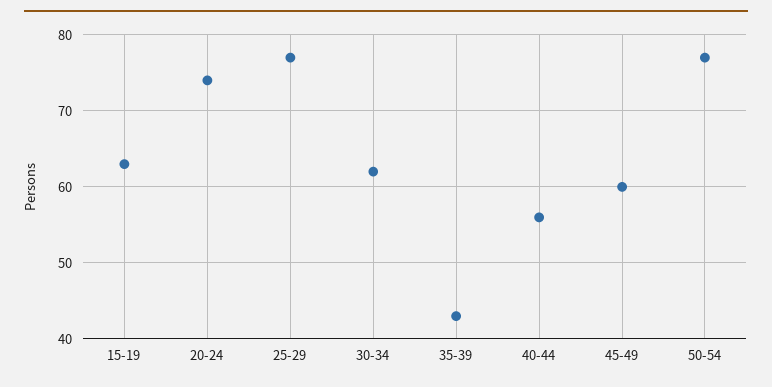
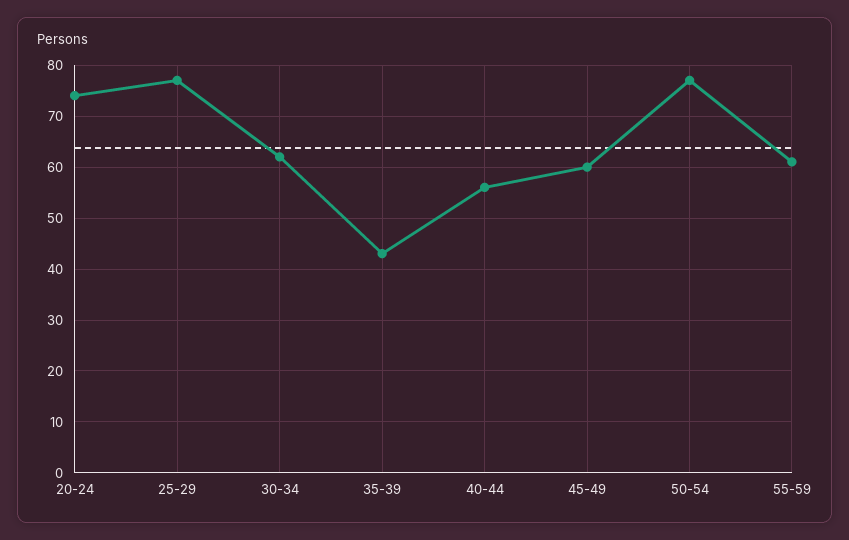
15-19: 63 -> none
55-59: none -> 60

